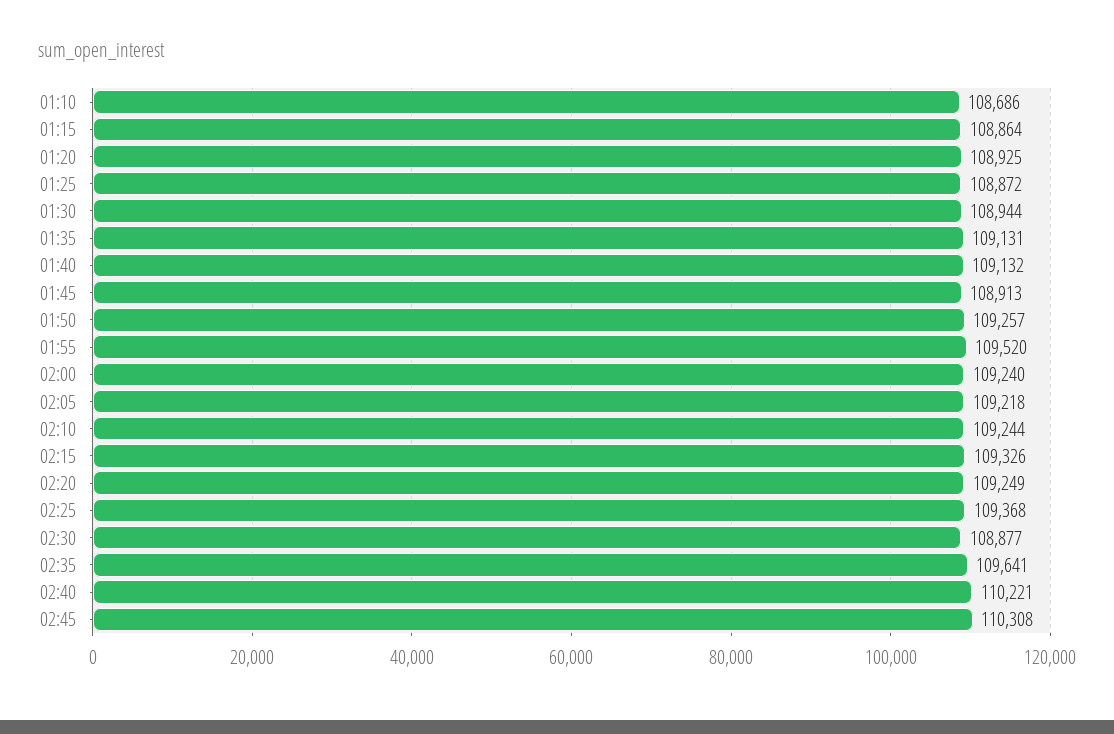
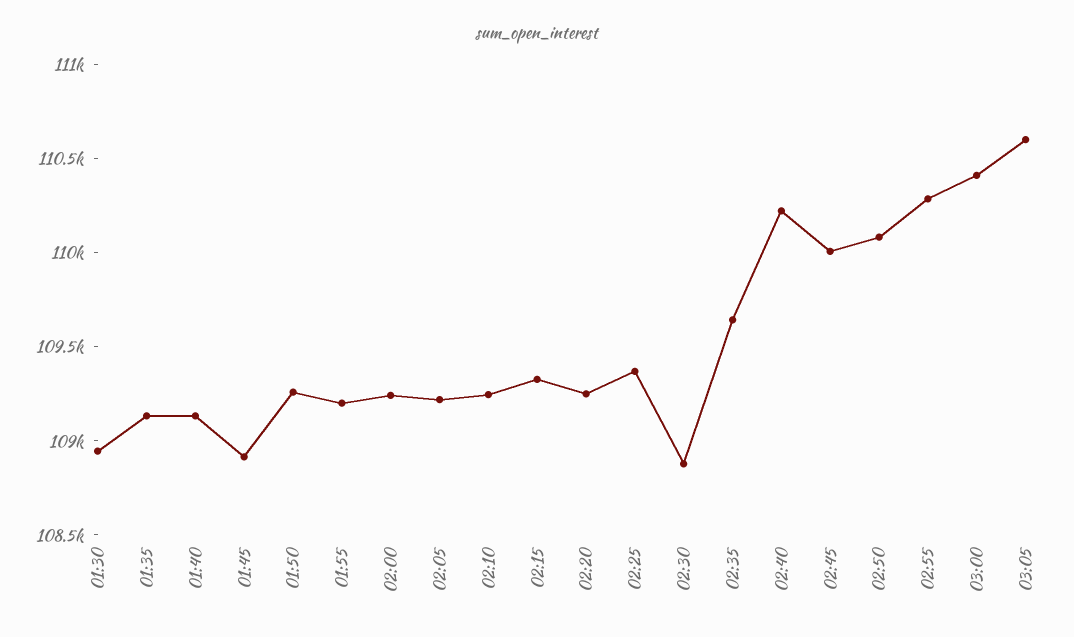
01:10: 108686 -> none
01:15: 108864 -> none
01:20: 108925 -> none
01:25: 108872 -> none
01:55: 109520 -> 109200
02:45: 110308 -> 110000
02:50: none -> 110100
02:55: none -> 110300
03:00: none -> 110400
03:05: none -> 110600

